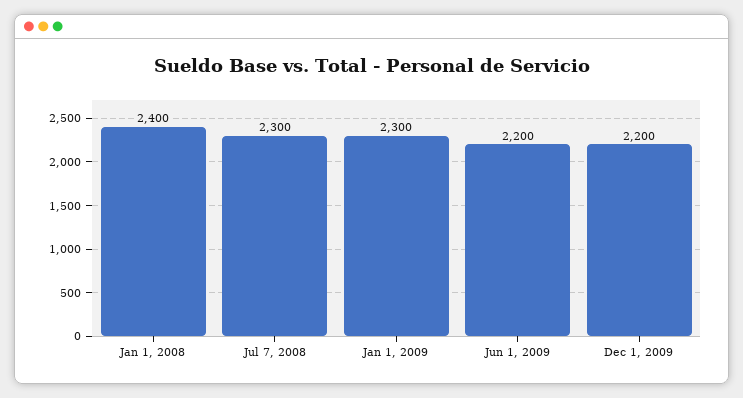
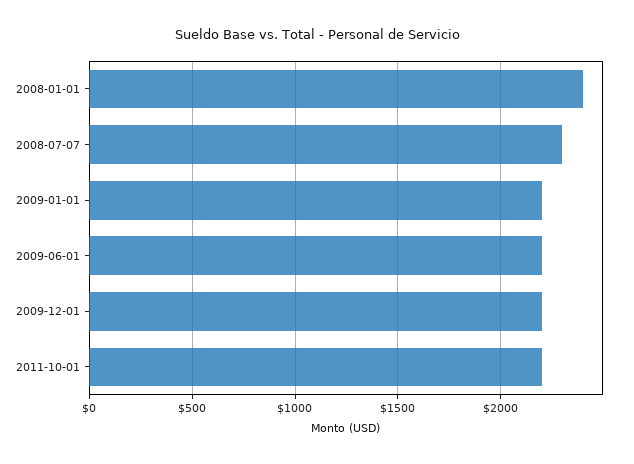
Jan 1, 2009: 2300 -> 2200
2011-10-01: none -> 2200

